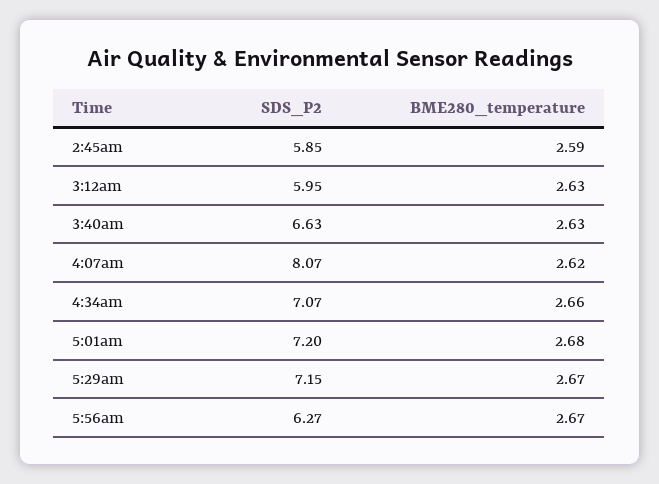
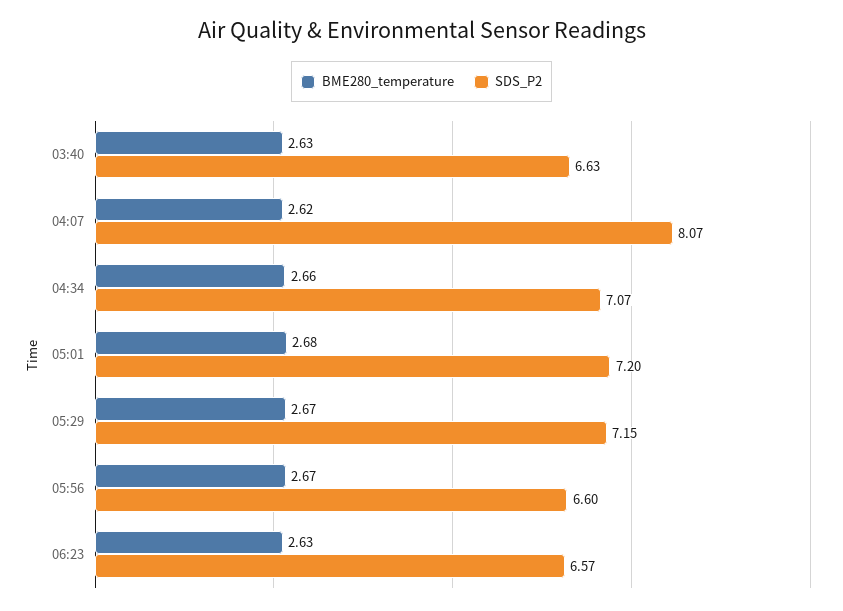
SDS_P2, 2:45am: 5.85 -> none
BME280_temperature, 2:45am: 2.59 -> none
SDS_P2, 3:12am: 5.95 -> none
BME280_temperature, 3:12am: 2.63 -> none
SDS_P2, 5:56am: 6.27 -> 6.6
BME280_temperature, 06:23: none -> 2.63
SDS_P2, 06:23: none -> 6.57

